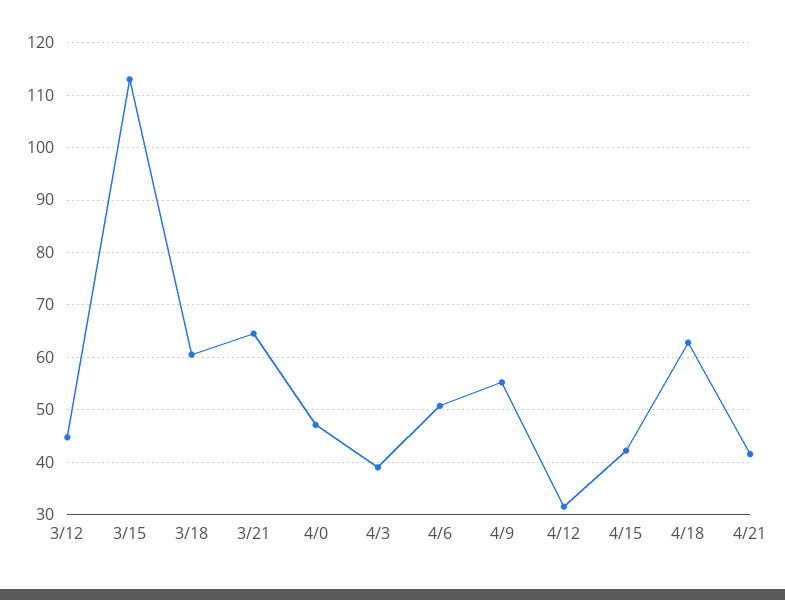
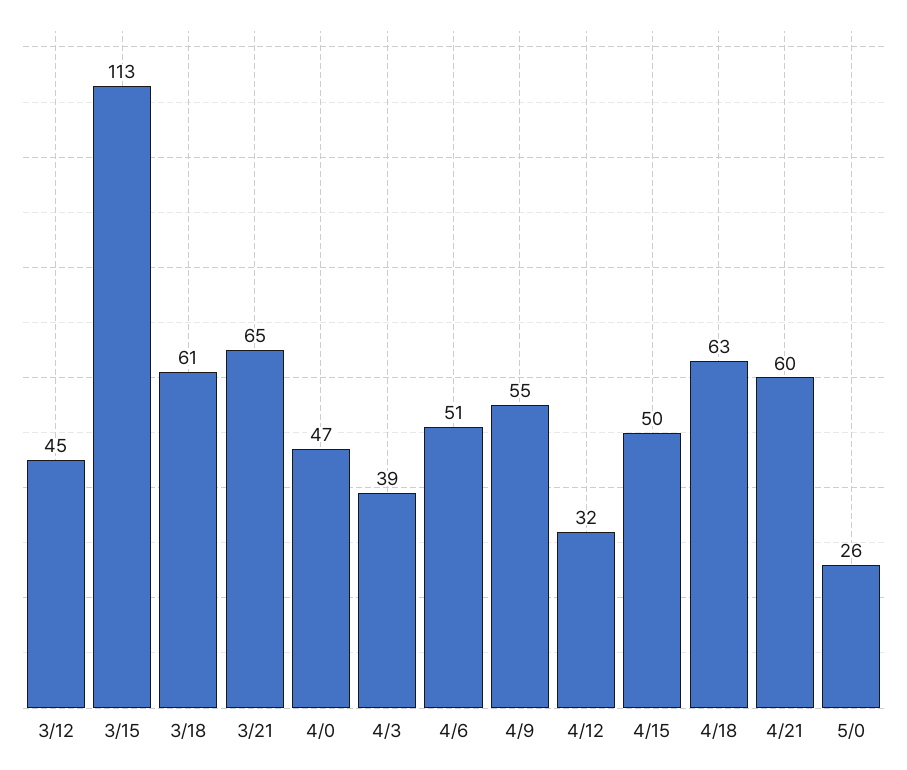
4/15: 42 -> 50
4/21: 42 -> 60
5/0: none -> 26

